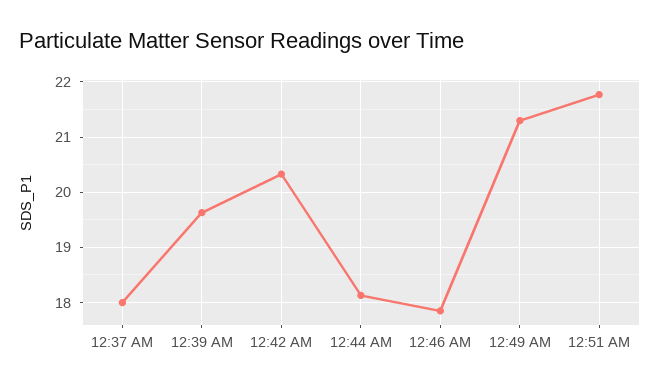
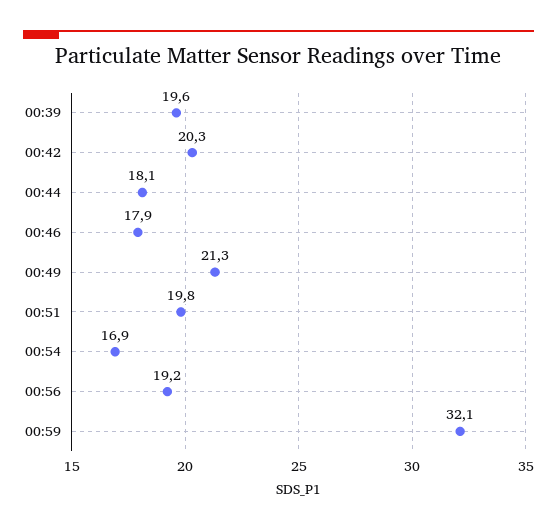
12:37 AM: 18 -> none
12:51 AM: 21.8 -> 19.8
00:54: none -> 16.9
00:56: none -> 19.2
00:59: none -> 32.1

